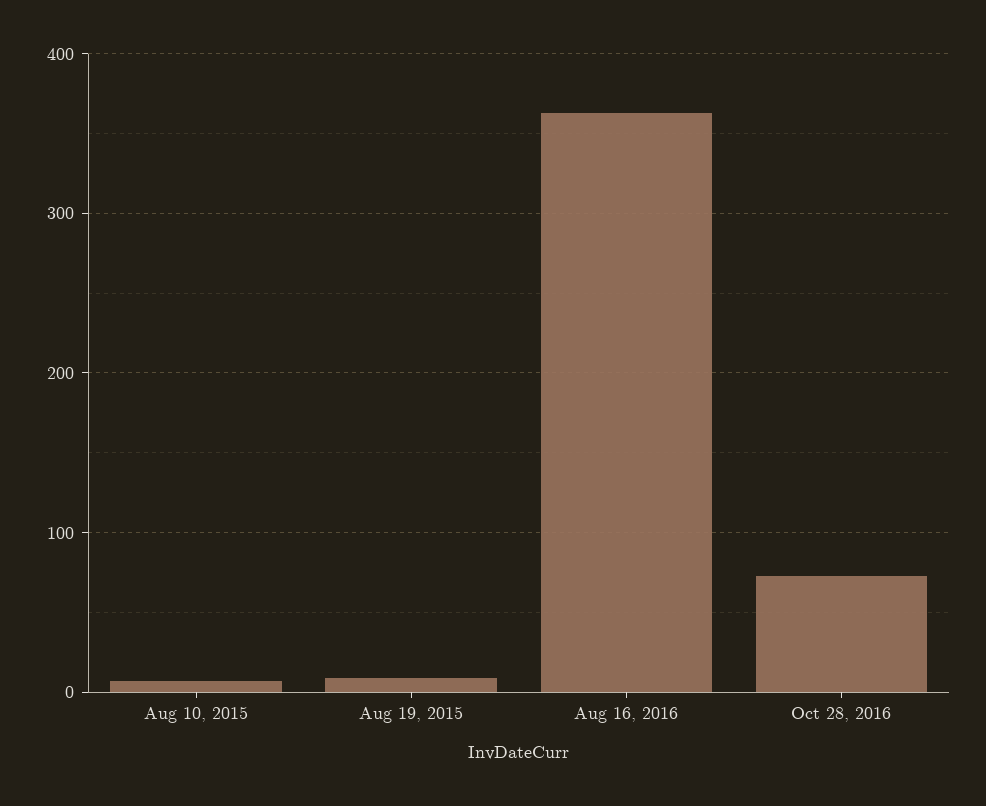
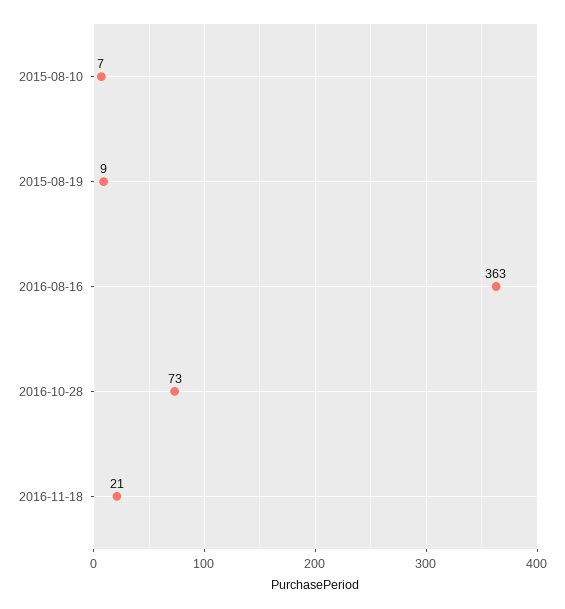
2016-11-18: none -> 21

